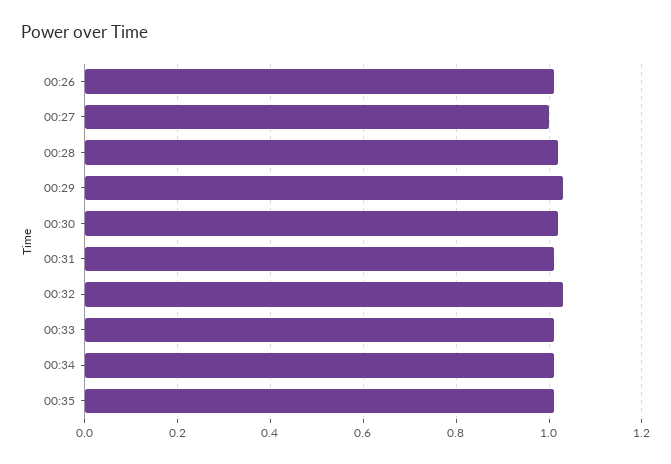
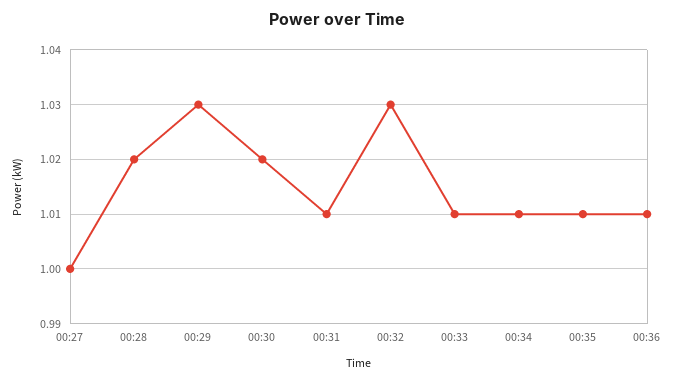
00:26: 1 -> none
00:36: none -> 1.01

